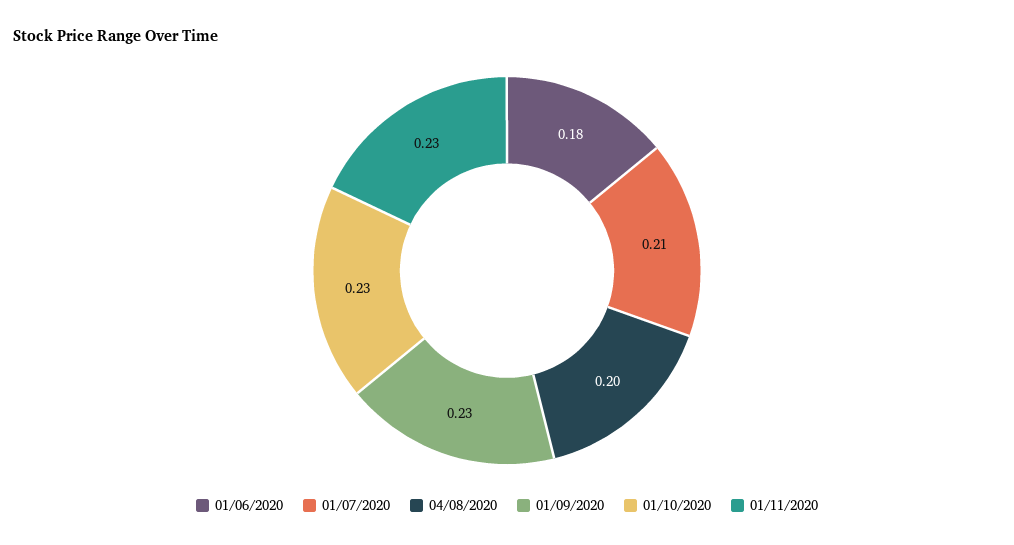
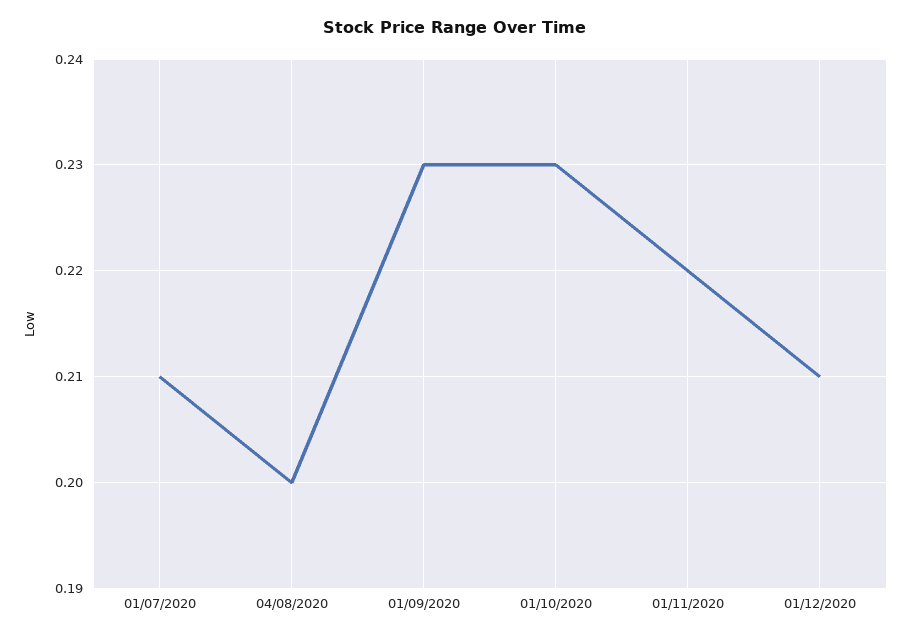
01/06/2020: 0.18 -> none
01/11/2020: 0.23 -> 0.22
01/12/2020: none -> 0.21

